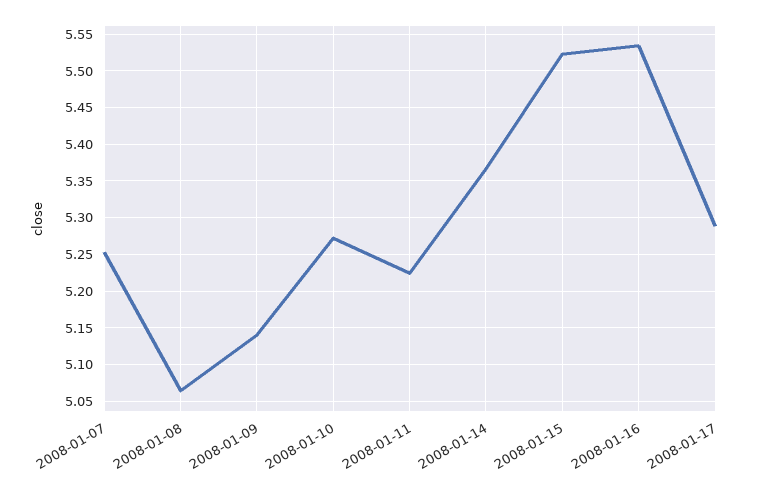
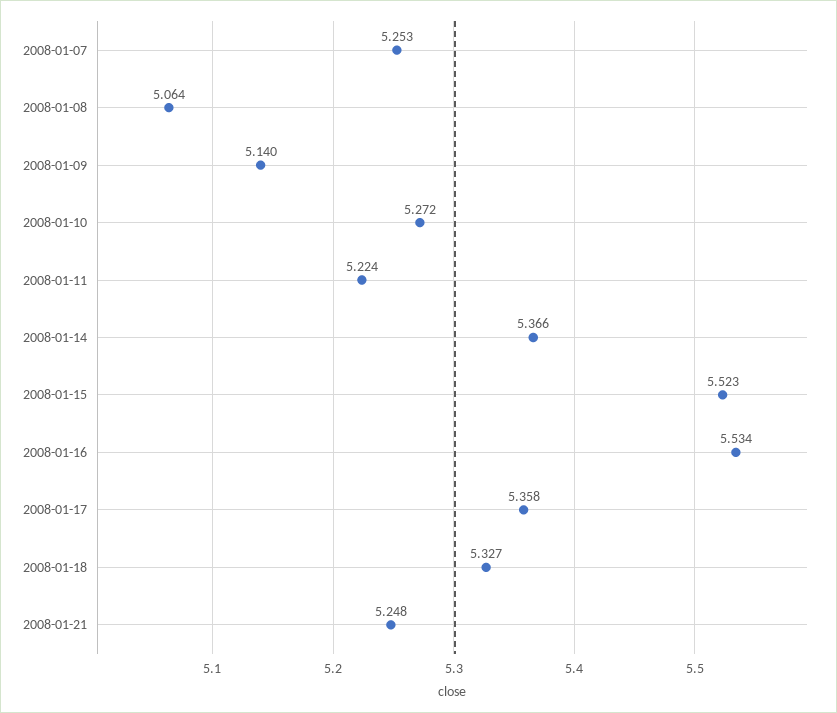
2008-01-17: 5.29 -> 5.358
2008-01-18: none -> 5.327
2008-01-21: none -> 5.248

